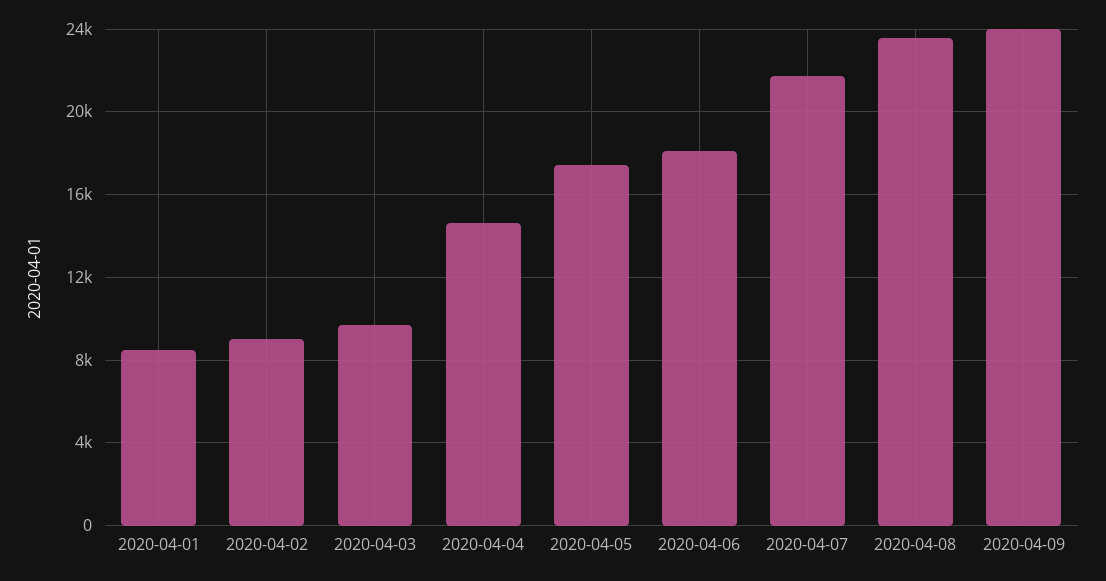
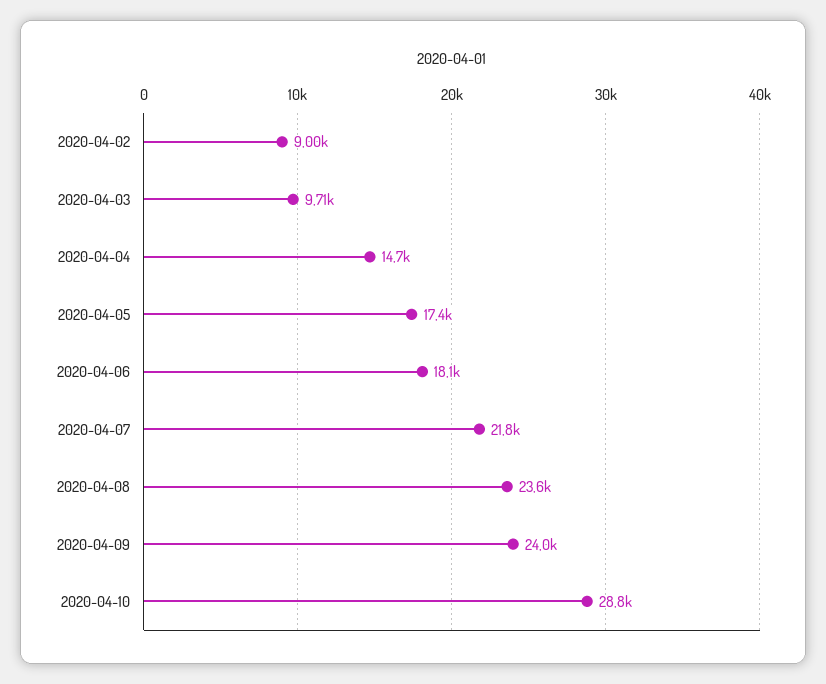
2020-04-01: 8500 -> none
2020-04-10: none -> 28800

